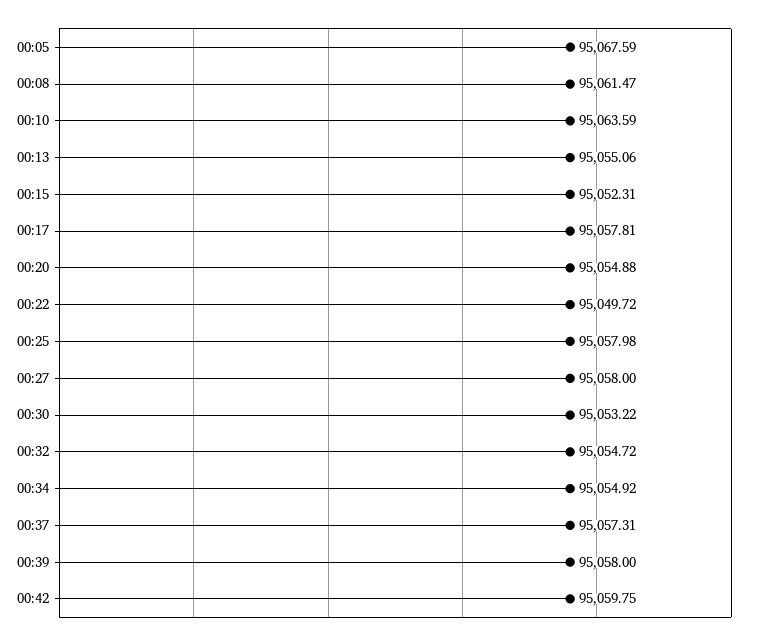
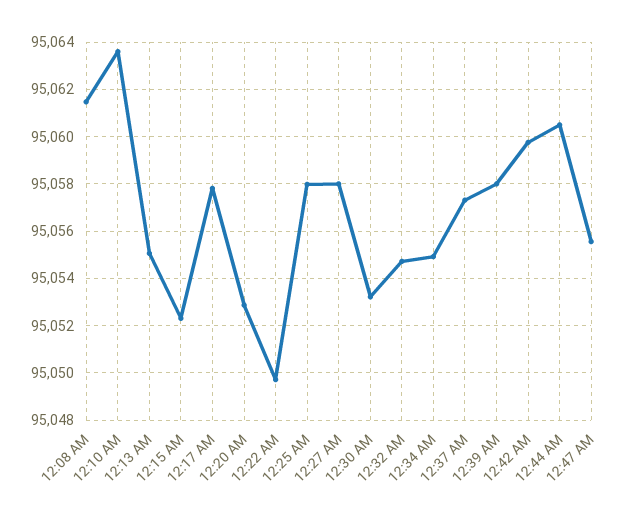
00:05: 95067.59 -> none
00:20: 95054.88 -> 95053
12:44 AM: none -> 95060.5
12:47 AM: none -> 95055.5

